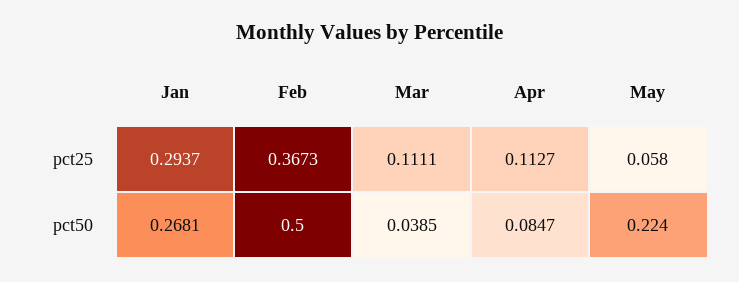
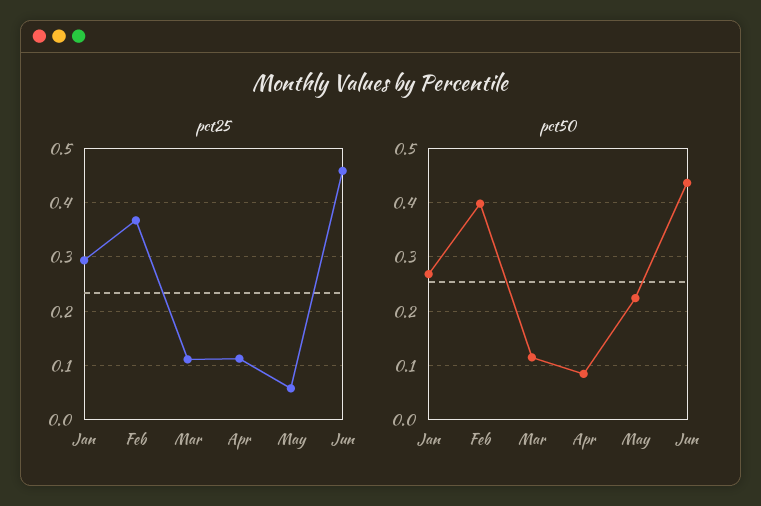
pct50, Feb: 0.5 -> 0.4
pct50, Mar: 0.0385 -> 0.12
pct25, Jun: none -> 0.46
pct50, Jun: none -> 0.44

